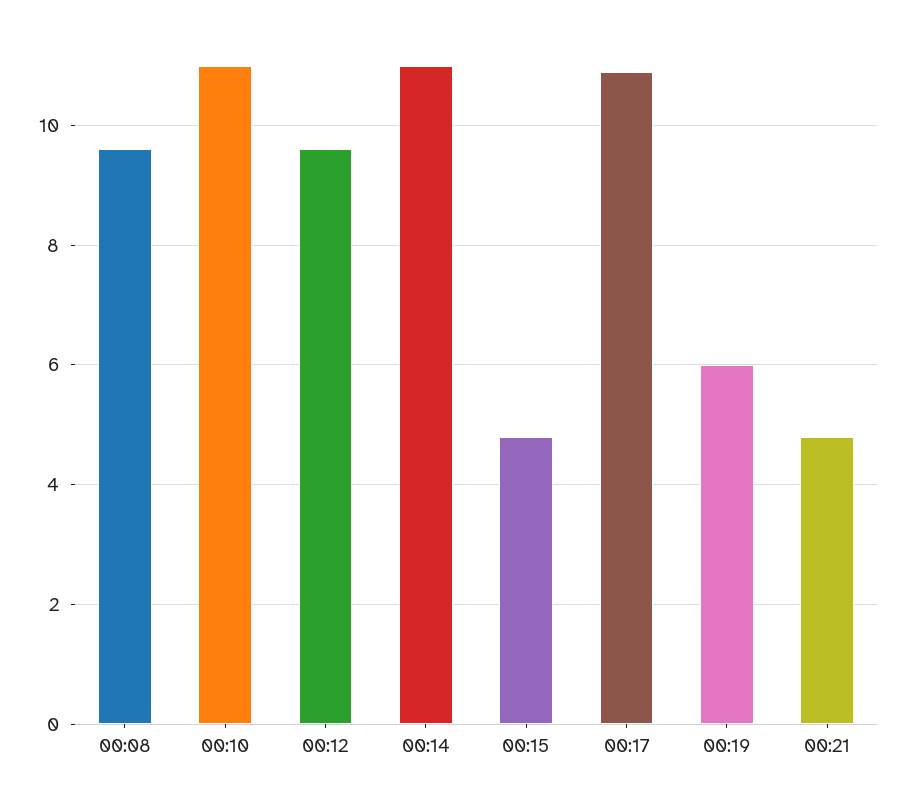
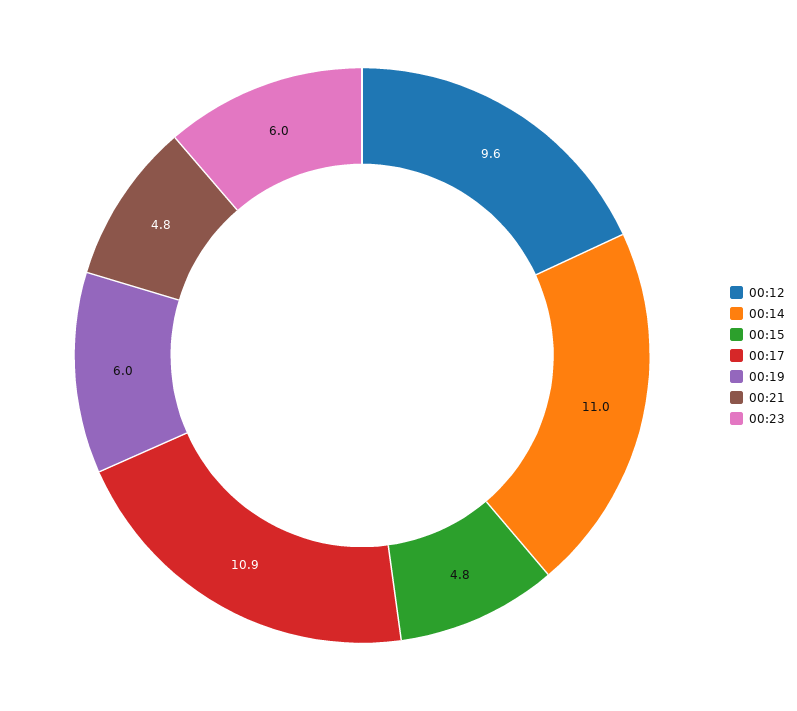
00:08: 9.5 -> none
00:10: 11 -> none
00:23: none -> 6

